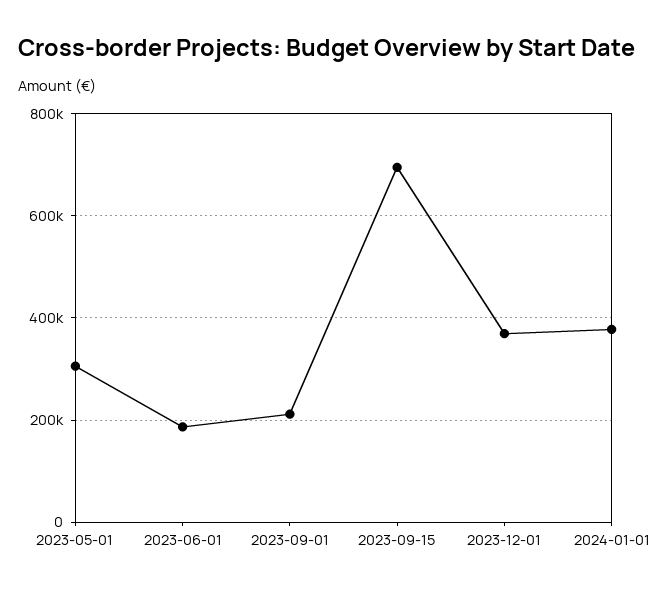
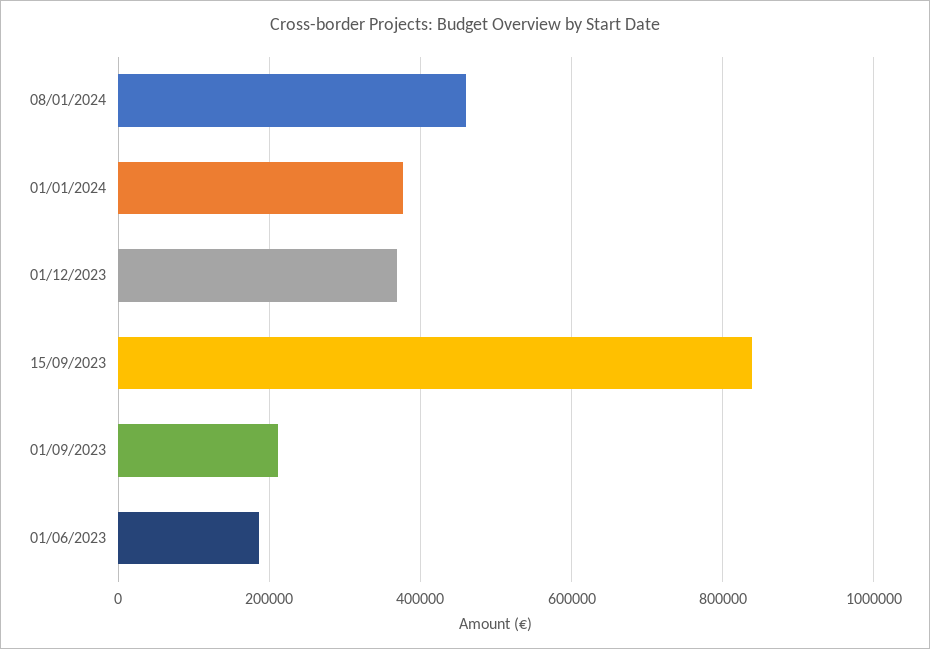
2023-05-01: 300000 -> none
2023-09-15: 700000 -> 840000
08/01/2024: none -> 460000

